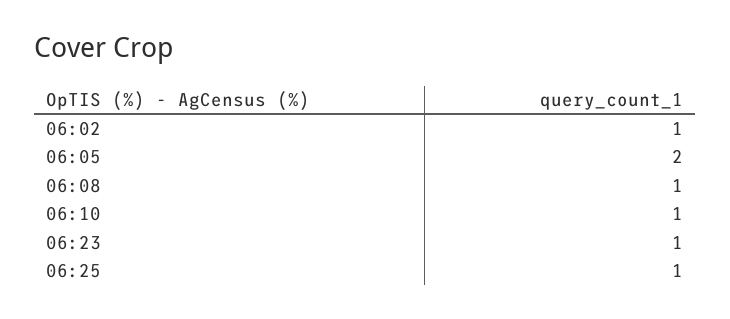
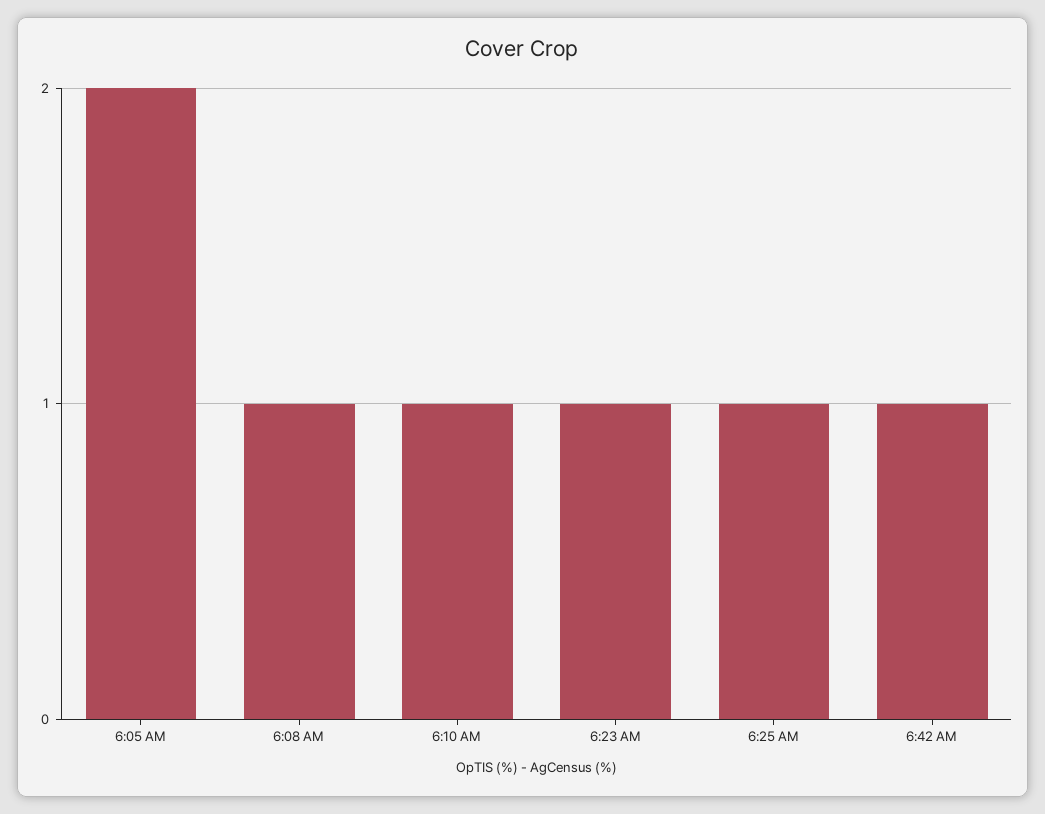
06:02: 1 -> none
6:42 AM: none -> 1

